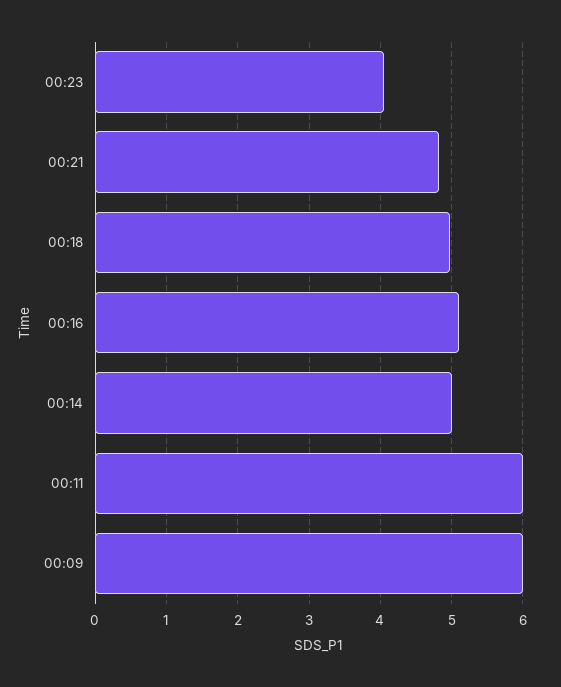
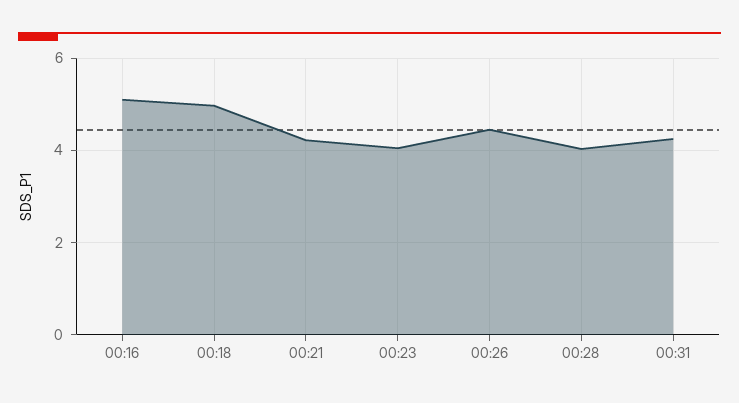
00:21: 4.8 -> 4.2
00:14: 5 -> none
00:11: 6 -> none
00:09: 6 -> none
00:26: none -> 4.4
00:28: none -> 4
00:31: none -> 4.2

